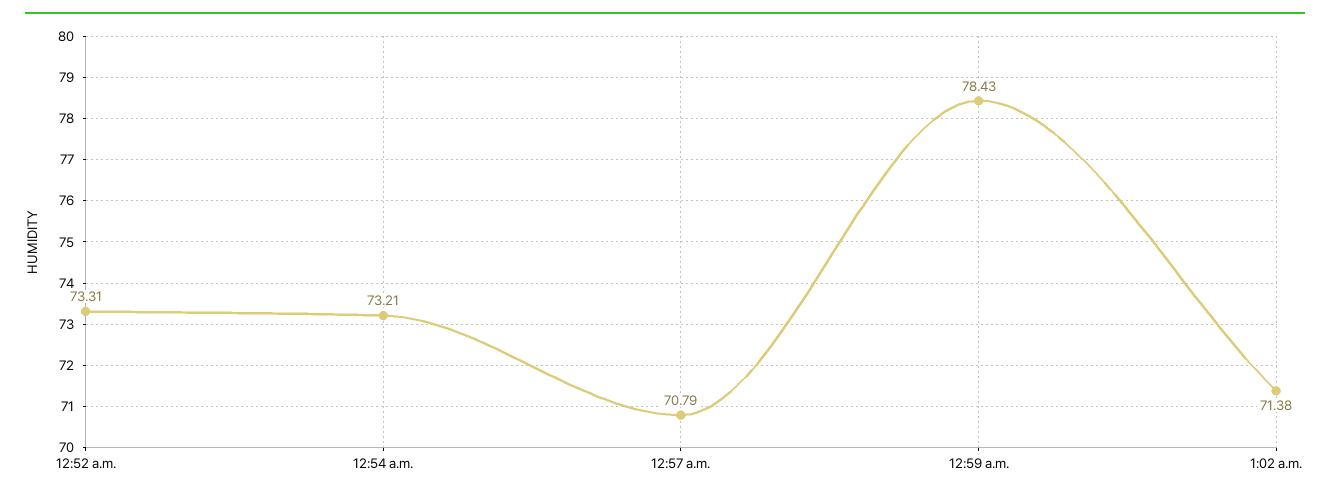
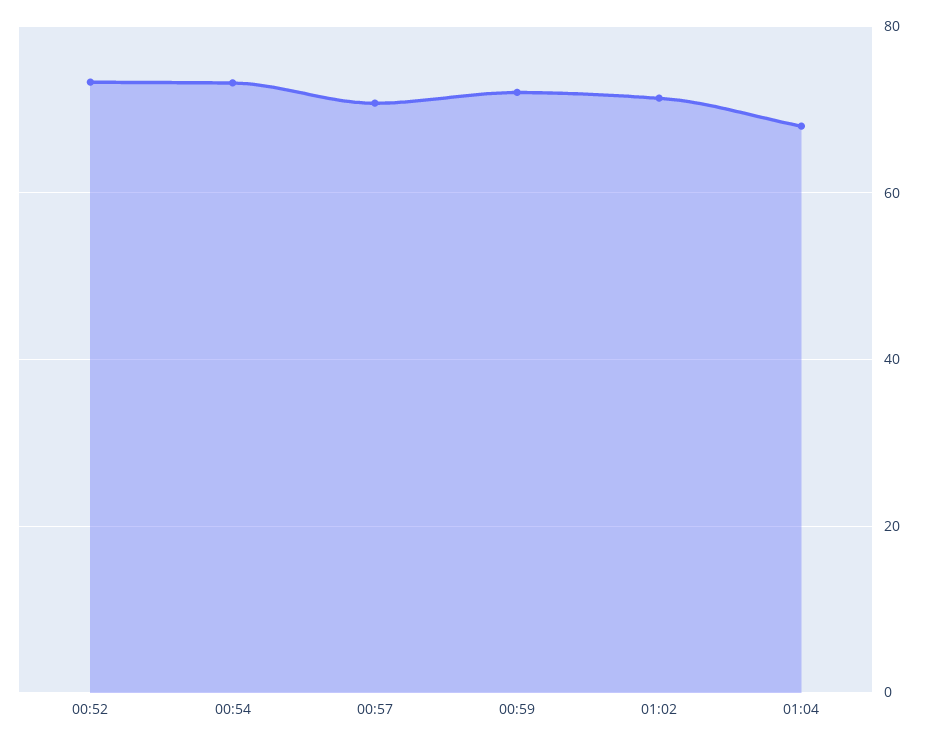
12:59 a.m.: 78.43 -> 72
01:04: none -> 68

